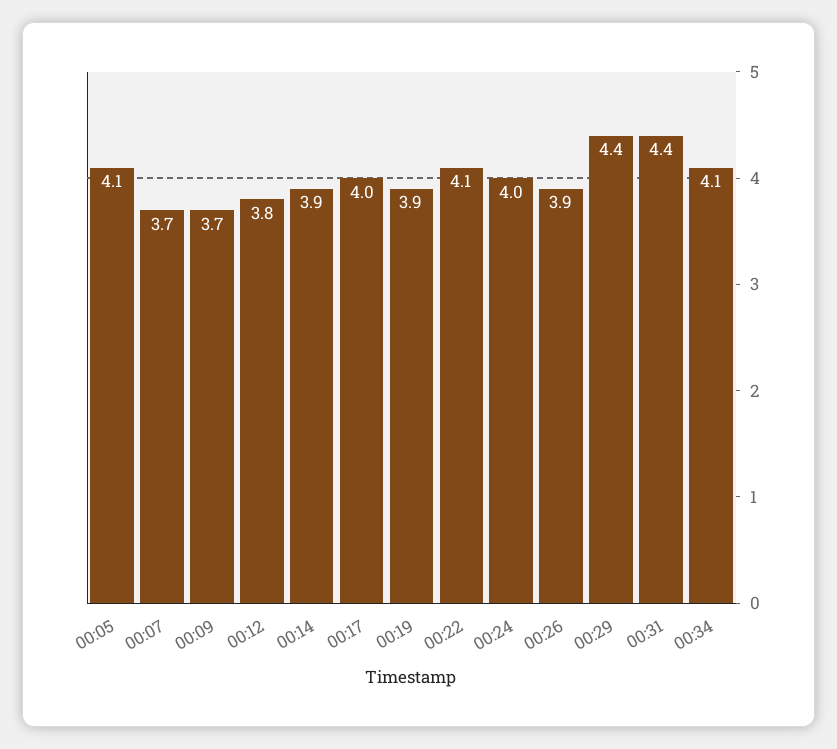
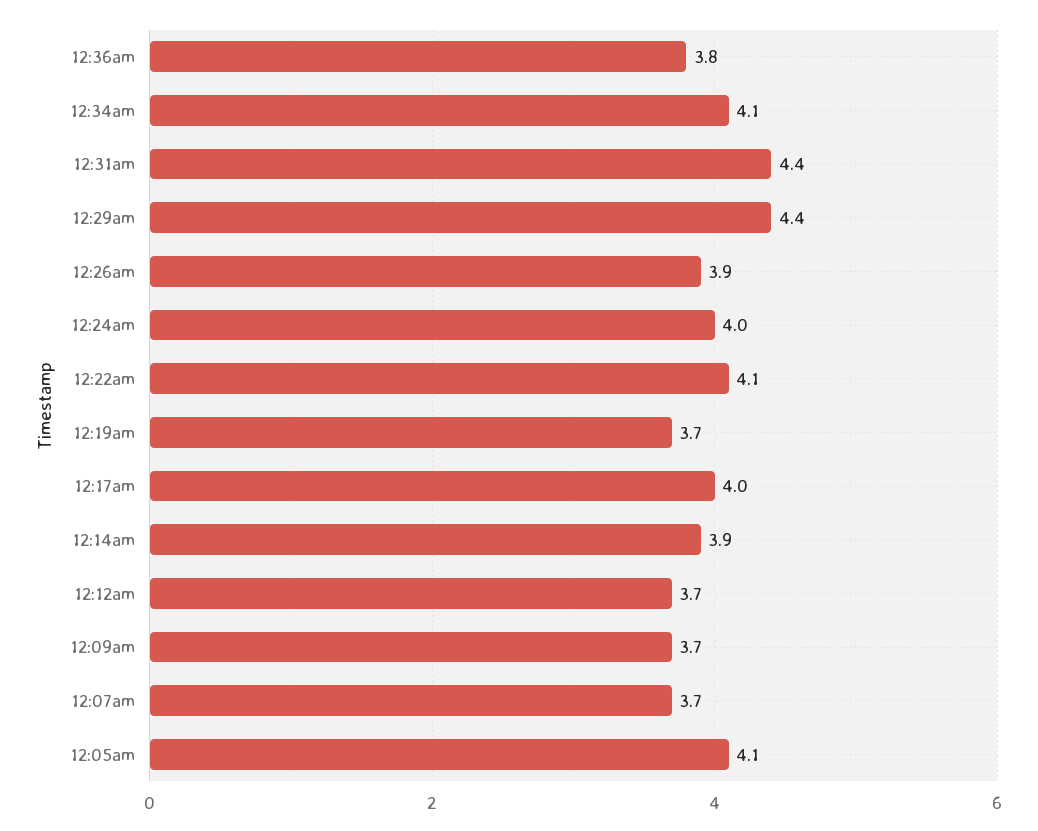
00:12: 3.8 -> 3.7
00:19: 3.9 -> 3.7
12:36am: none -> 3.8

